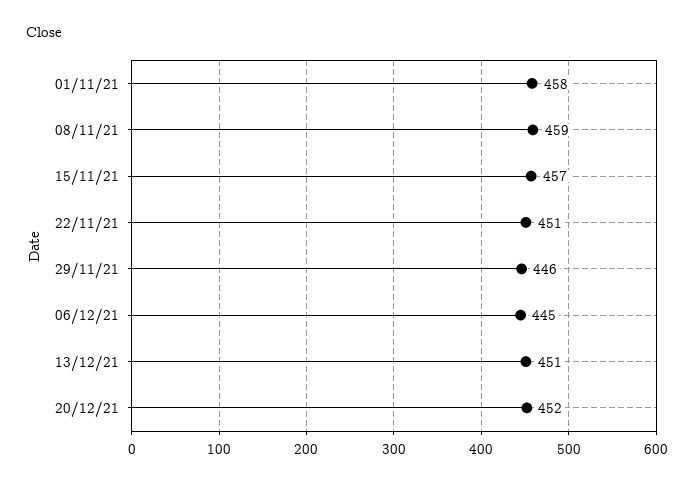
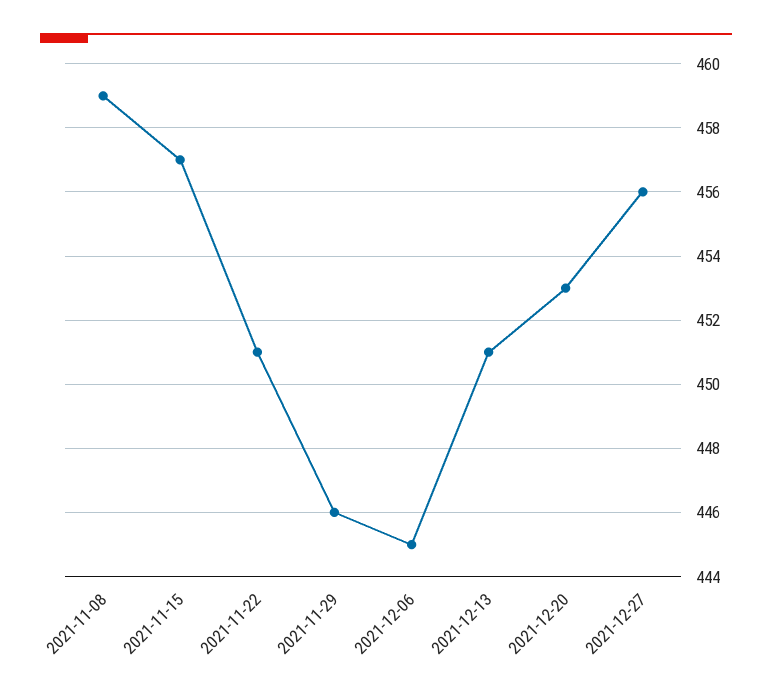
01/11/21: 458 -> none
20/12/21: 452 -> 453
2021-12-27: none -> 456

